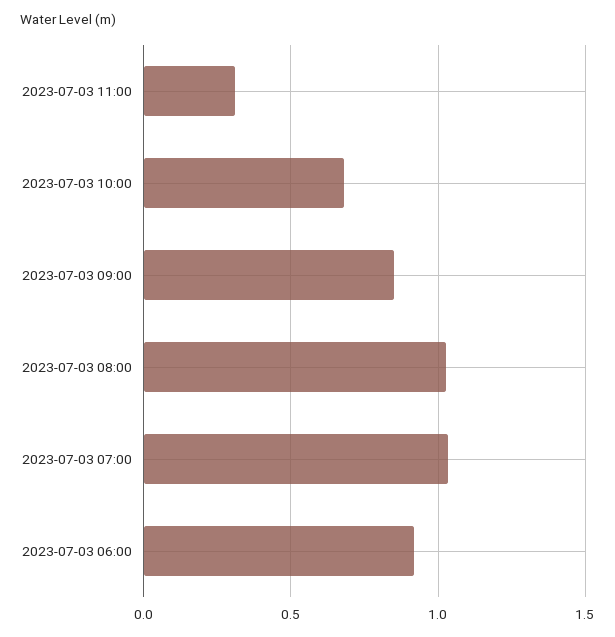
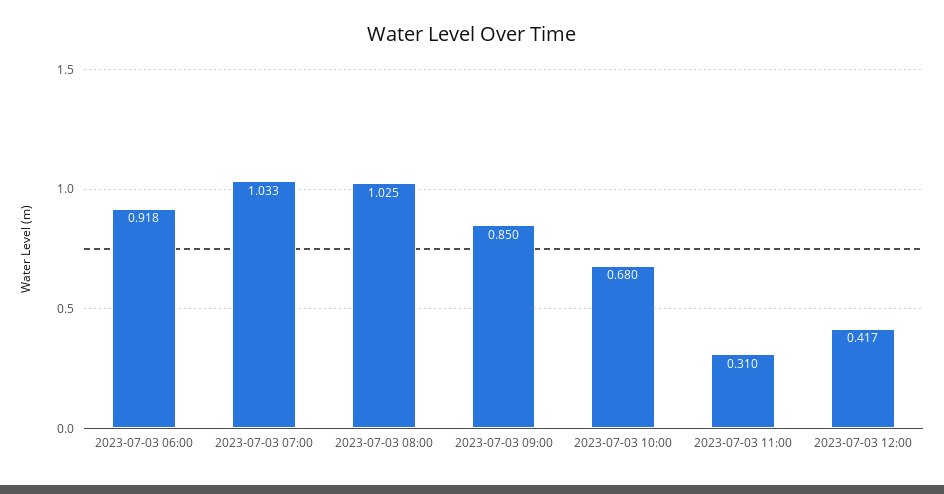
2023-07-03 12:00: none -> 0.417

